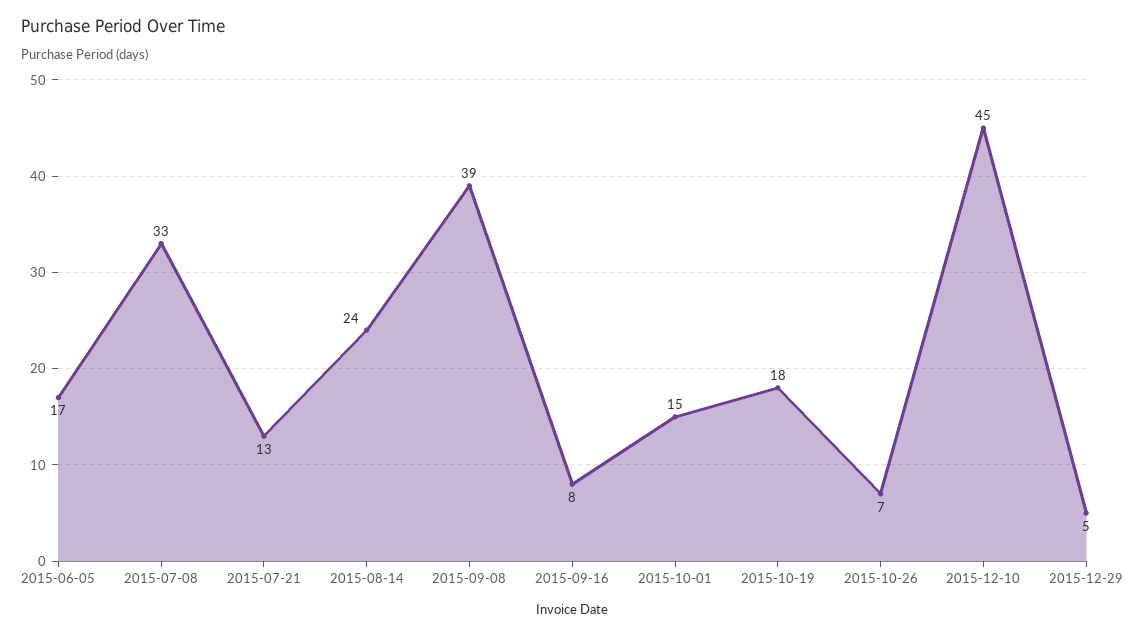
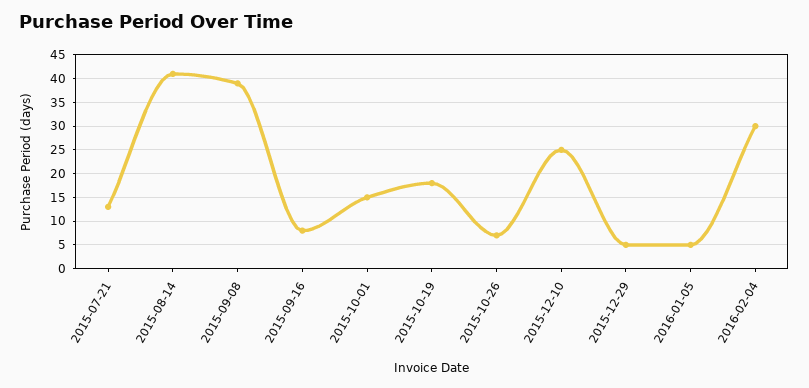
2015-06-05: 17 -> none
2015-07-08: 33 -> none
2015-08-14: 24 -> 40
2015-12-10: 45 -> 25
2016-01-05: none -> 5
2016-02-04: none -> 30

